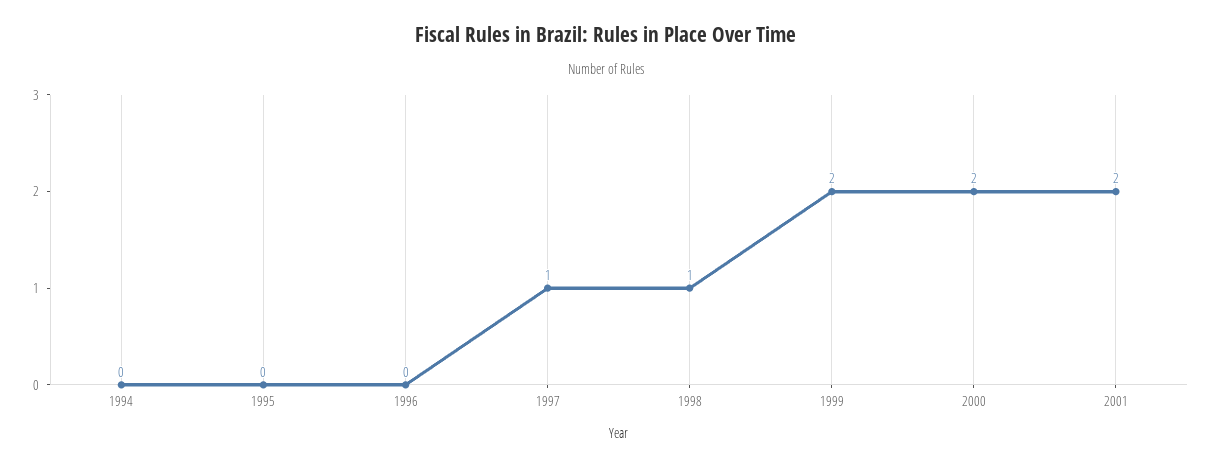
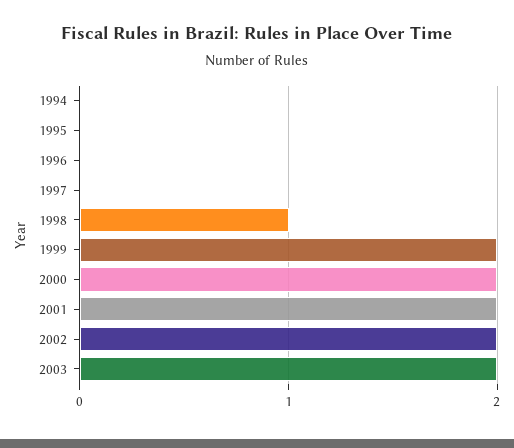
1997: 1 -> 0
2002: none -> 2
2003: none -> 2

